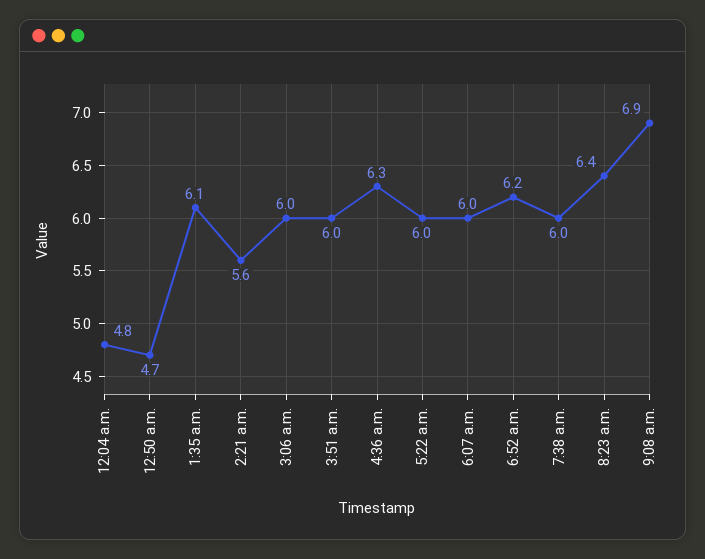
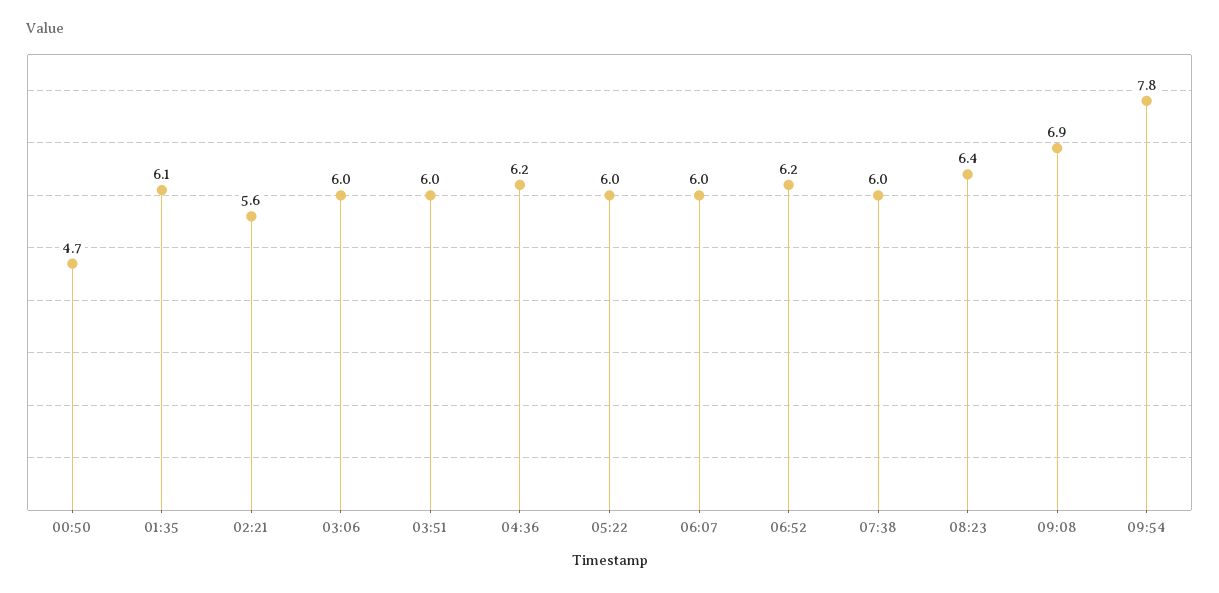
12:04 a.m.: 4.8 -> none
4:36 a.m.: 6.3 -> 6.2
09:54: none -> 7.8

